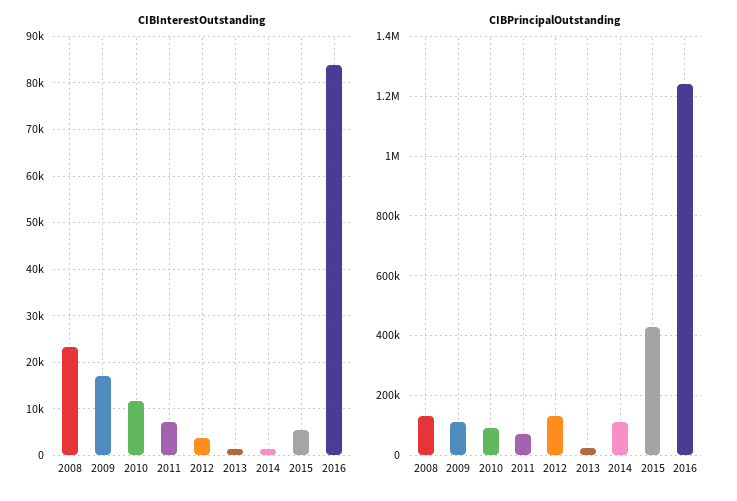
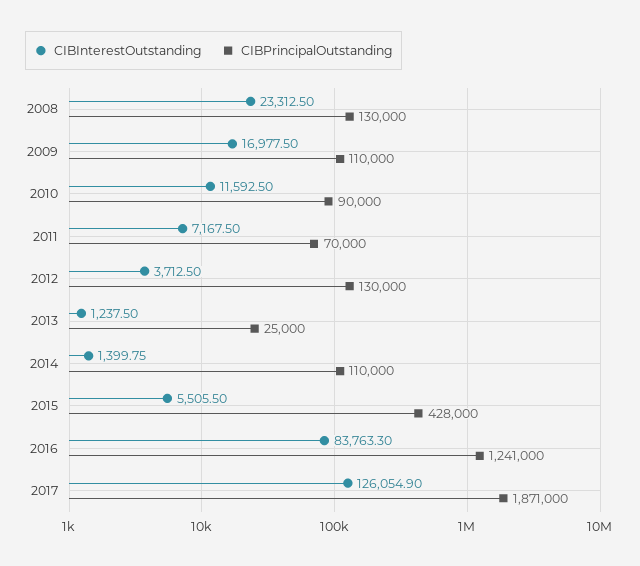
CIBInterestOutstanding, 2017: none -> 126054.9
CIBPrincipalOutstanding, 2017: none -> 1871000

